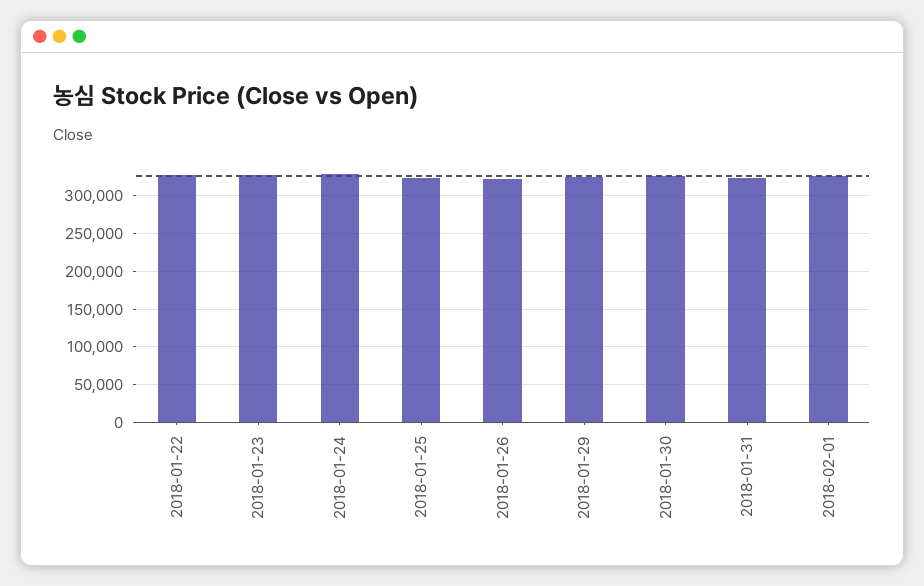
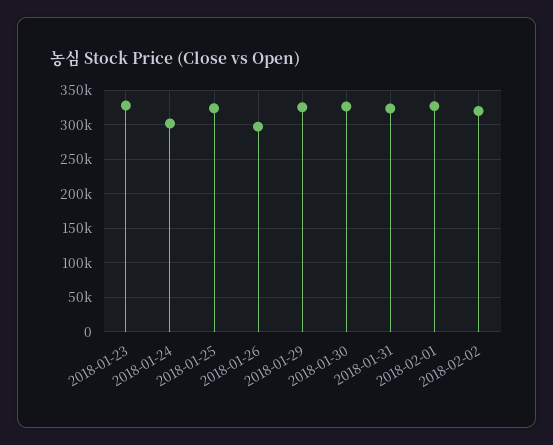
2018-01-22: 330000 -> none
2018-01-24: 330000 -> 300000
2018-01-26: 320000 -> 300000
2018-02-02: none -> 320000

